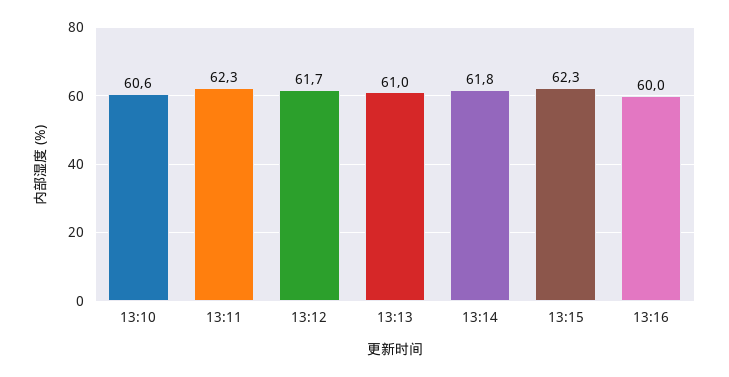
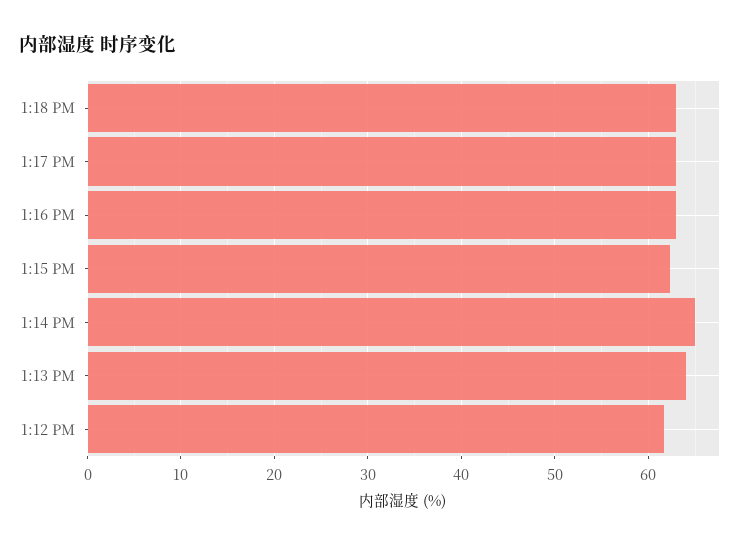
13:10: 60.6 -> none
13:11: 62.3 -> none
13:13: 61 -> 64
13:14: 61.8 -> 65
13:16: 60 -> 63
1:18 PM: none -> 63
1:17 PM: none -> 63

